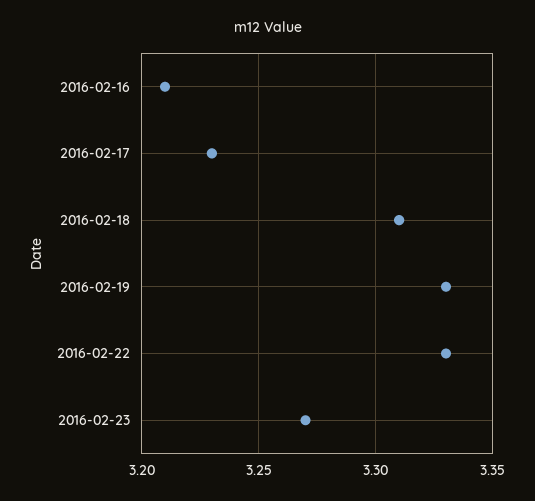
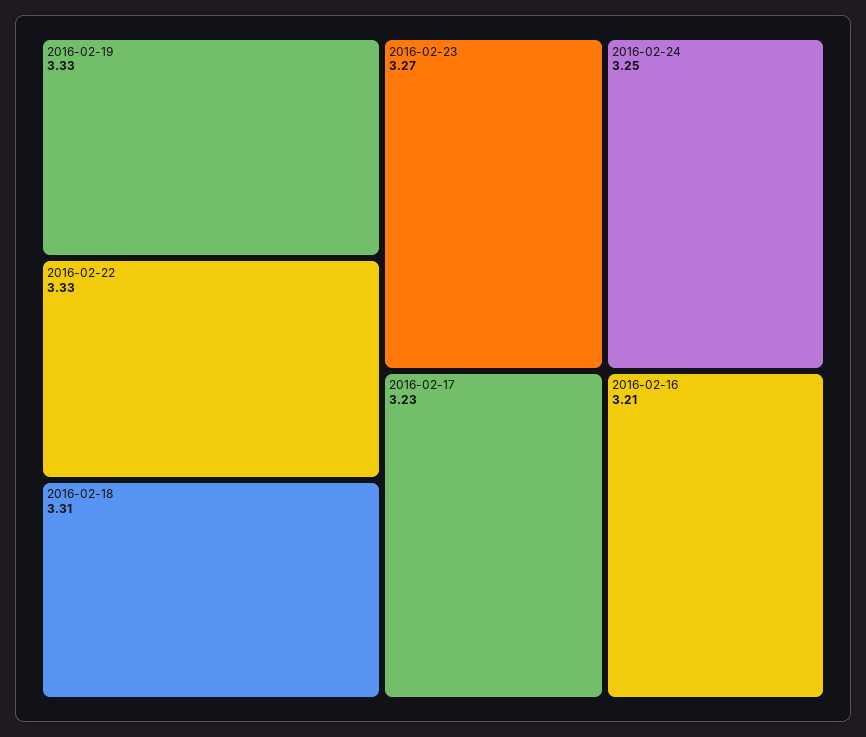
2016-02-24: none -> 3.25

